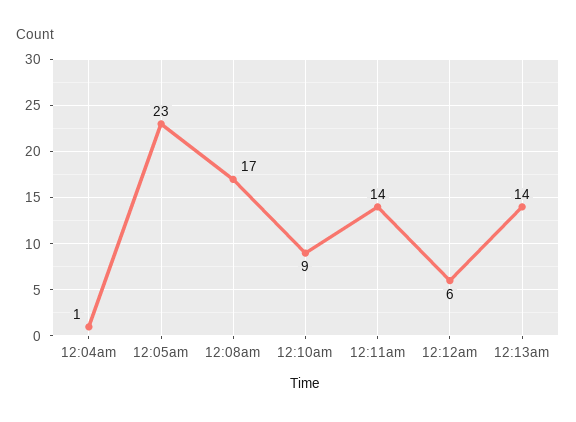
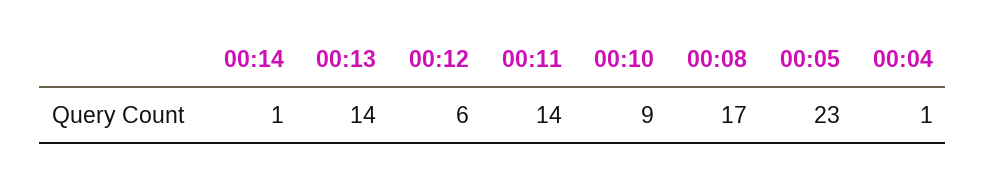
00:14: none -> 1

